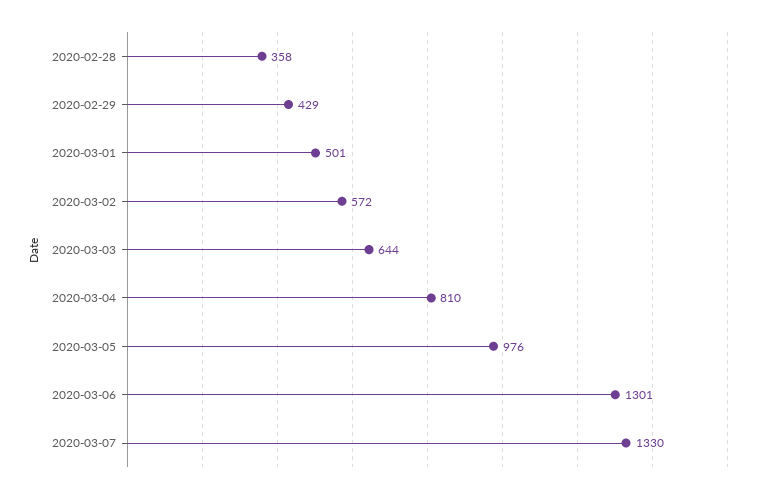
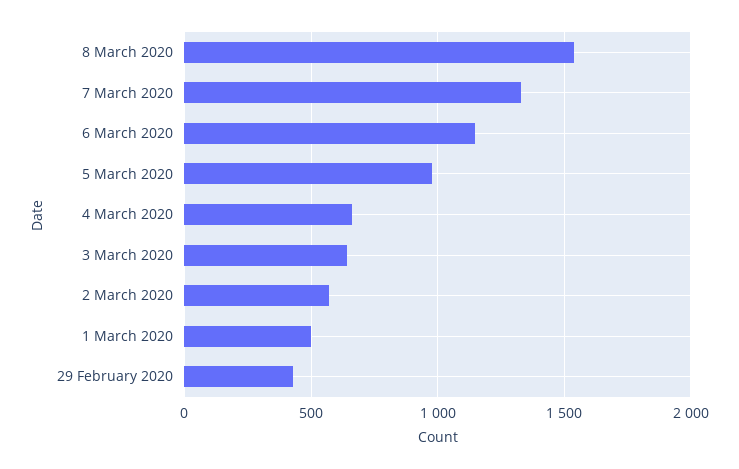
2020-02-28: 358 -> none
2020-03-04: 810 -> 650
2020-03-06: 1301 -> 1150
8 March 2020: none -> 1550

